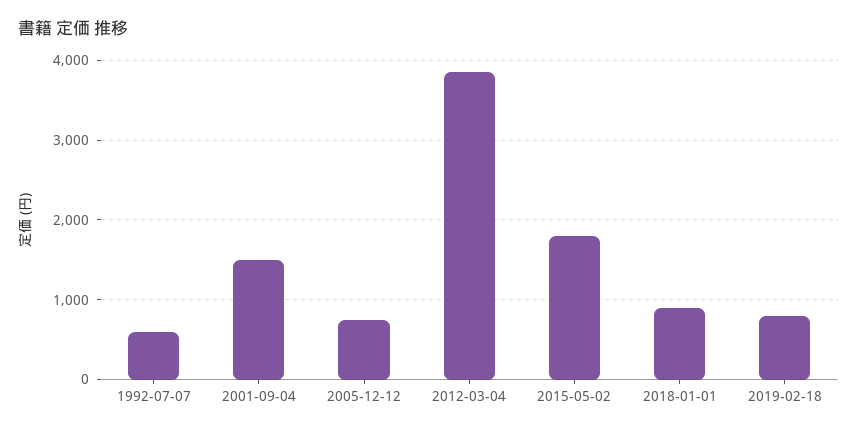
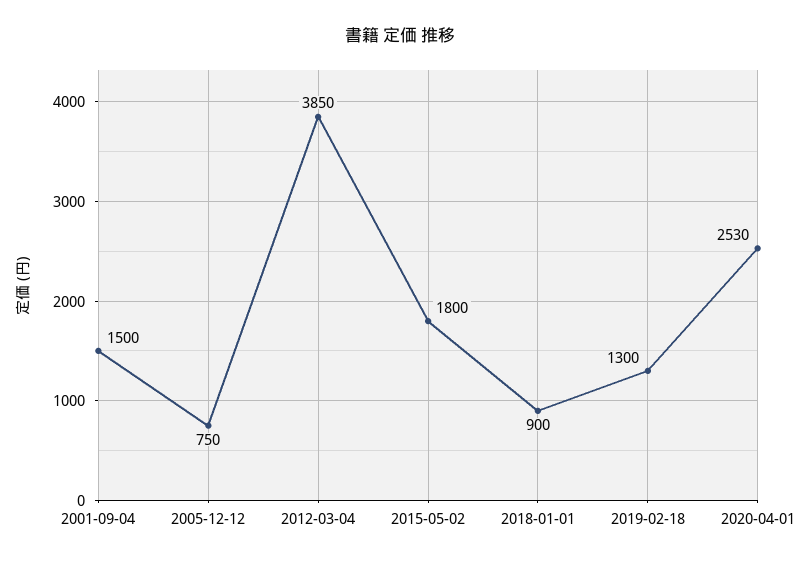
1992-07-07: 600 -> none
2019-02-18: 800 -> 1300
2020-04-01: none -> 2530

